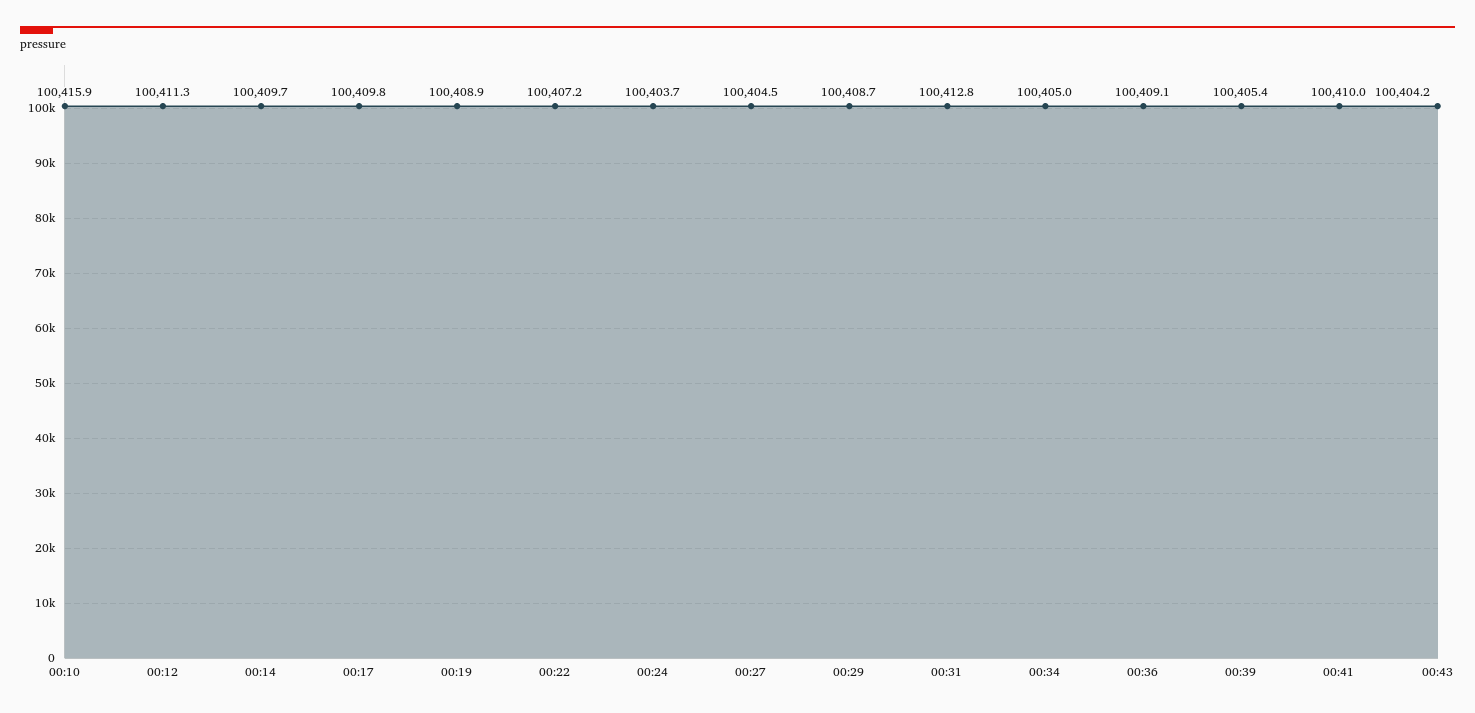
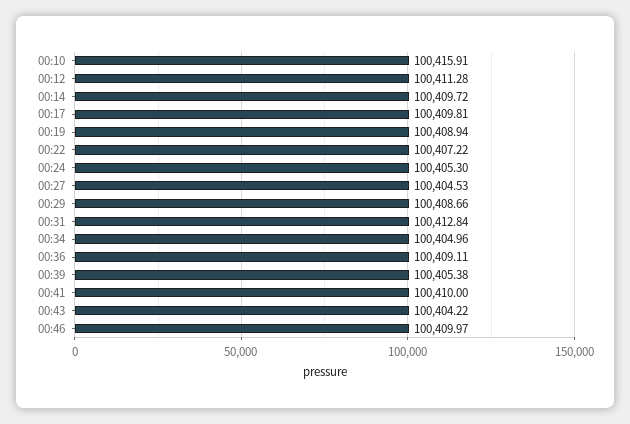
00:24: 100403.7 -> 100405.3
00:46: none -> 100409.97

